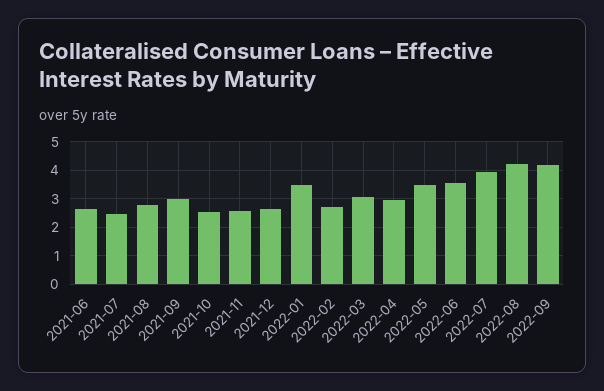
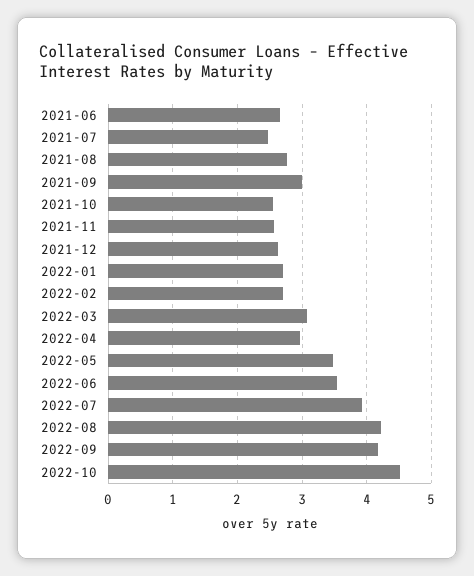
2022-01: 3.5 -> 2.7
2022-10: none -> 4.5

